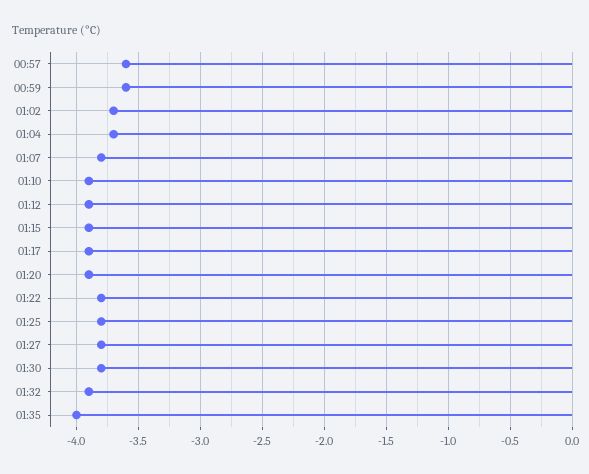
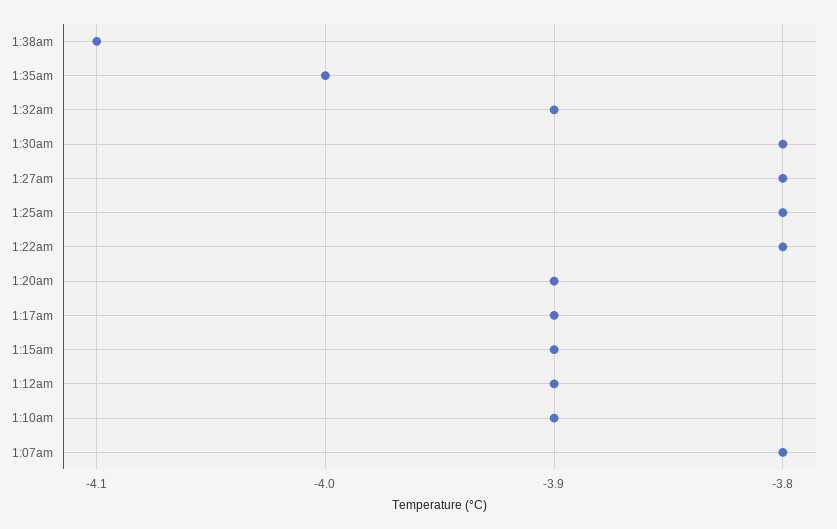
00:57: -3.6 -> none
00:59: -3.6 -> none
01:02: -3.7 -> none
01:04: -3.7 -> none
1:38am: none -> -4.1

